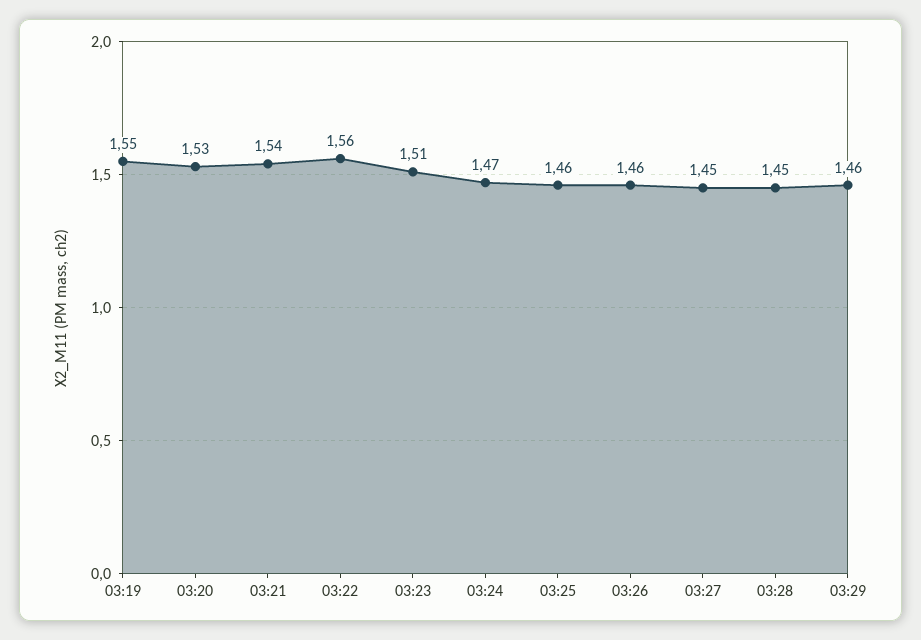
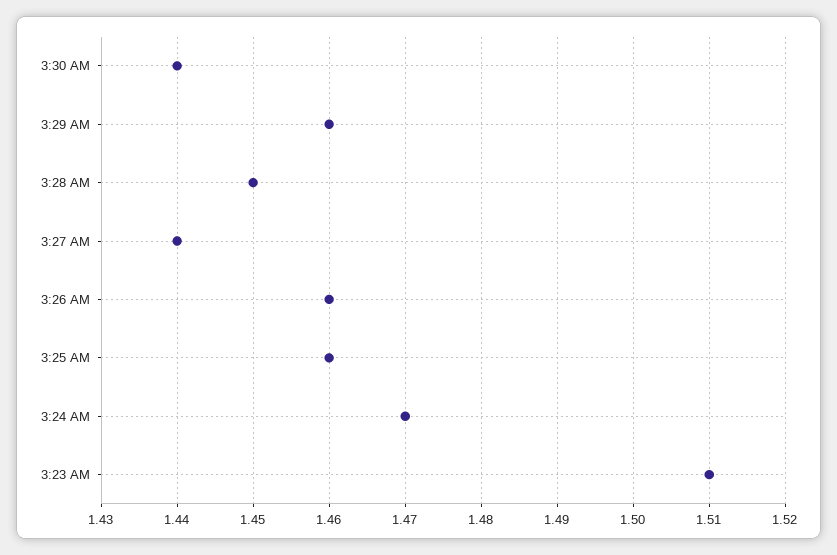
03:19: 1.55 -> none
03:20: 1.53 -> none
03:21: 1.54 -> none
03:22: 1.56 -> none
03:27: 1.45 -> 1.44
3:30 AM: none -> 1.44

